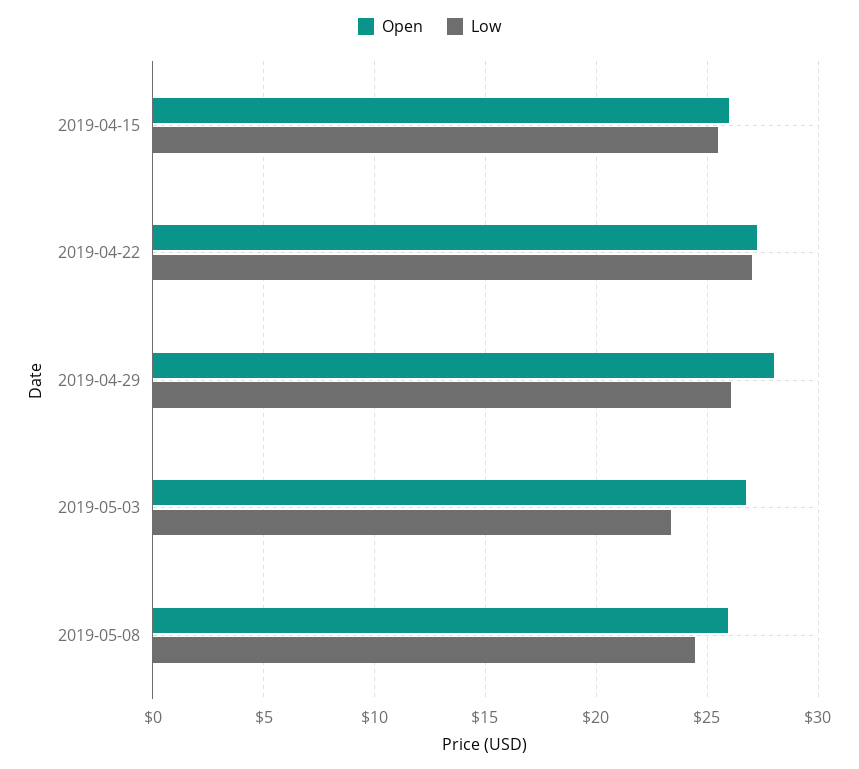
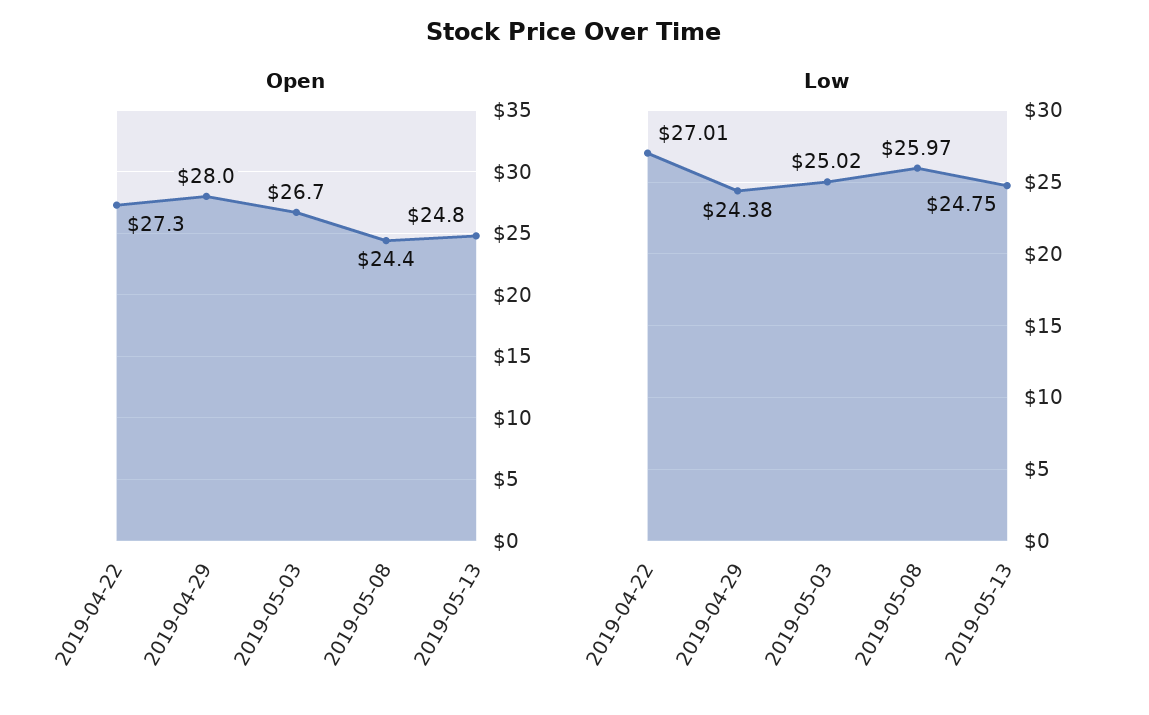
Open, 2019-04-15: 26 -> none
Low, 2019-04-15: 25.5 -> none
Low, 2019-04-29: 26 -> 24.38
Low, 2019-05-03: 23.5 -> 25.02
Open, 2019-05-08: 26 -> 24.4
Low, 2019-05-08: 24.5 -> 25.97
Open, 2019-05-13: none -> 24.8
Low, 2019-05-13: none -> 24.75

